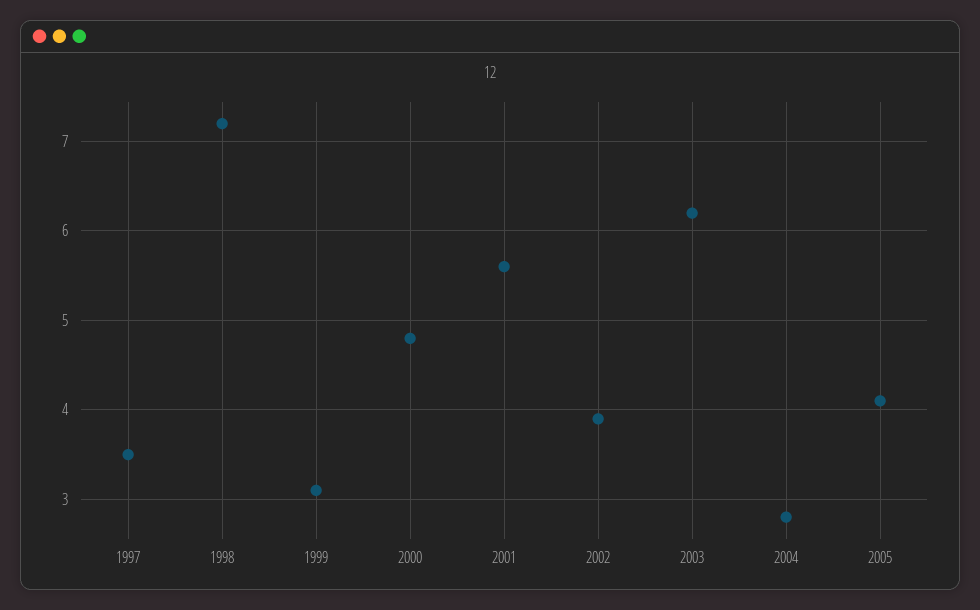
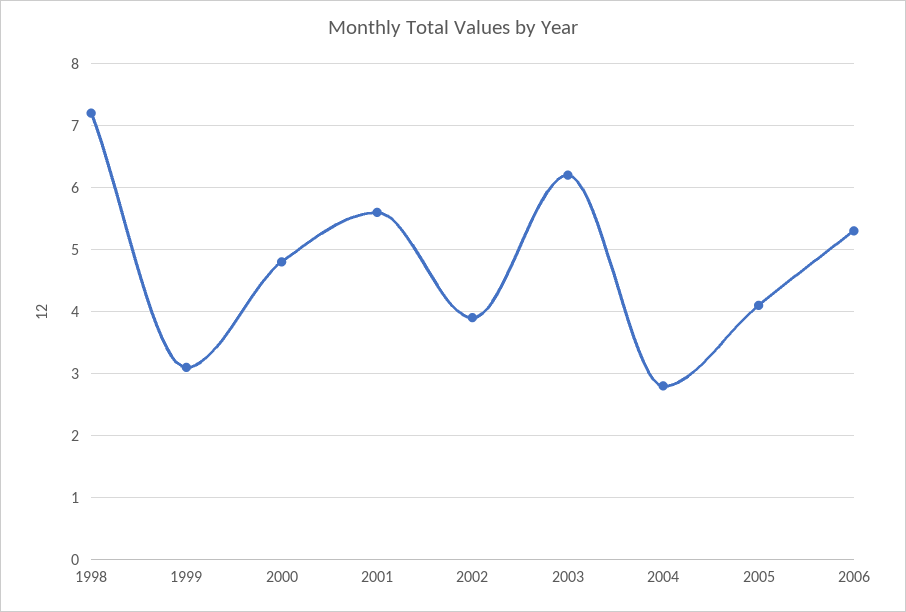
1997: 3.5 -> none
2006: none -> 5.3

